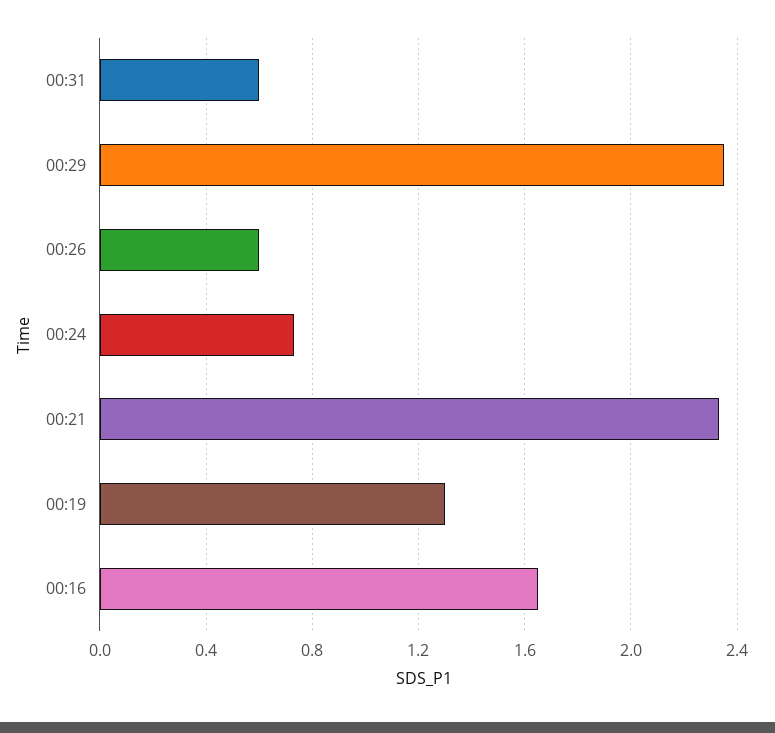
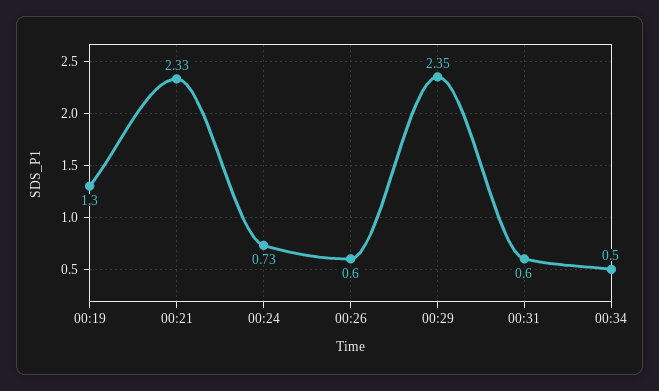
00:16: 1.65 -> none
00:34: none -> 0.5

